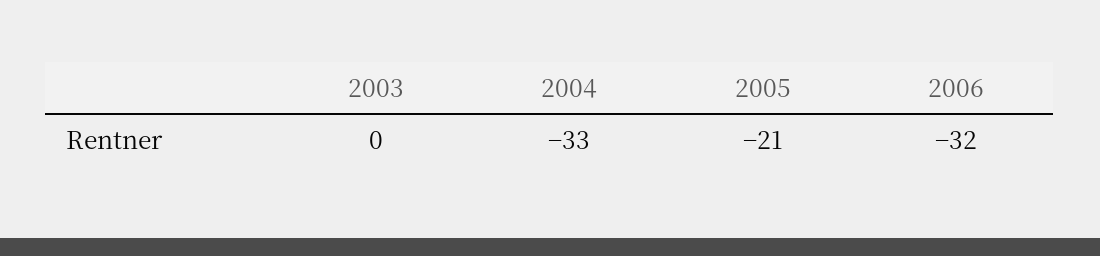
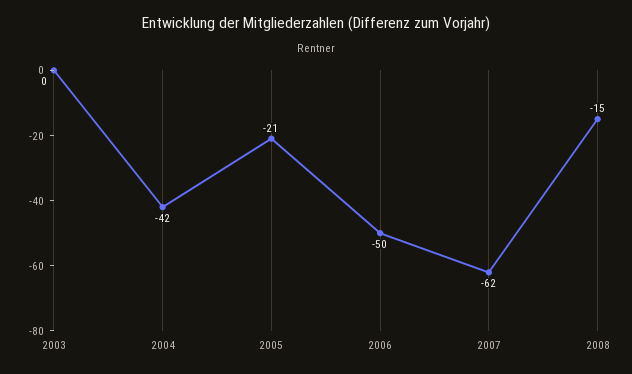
2004: -33 -> -42
2006: -32 -> -50
2007: none -> -62
2008: none -> -15

